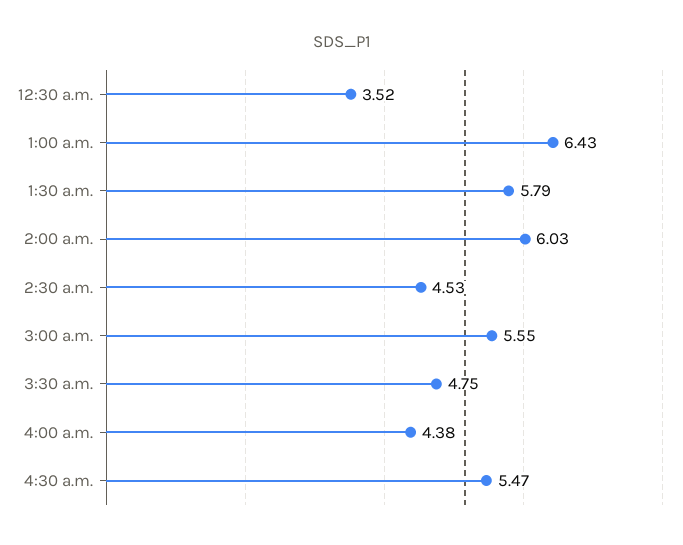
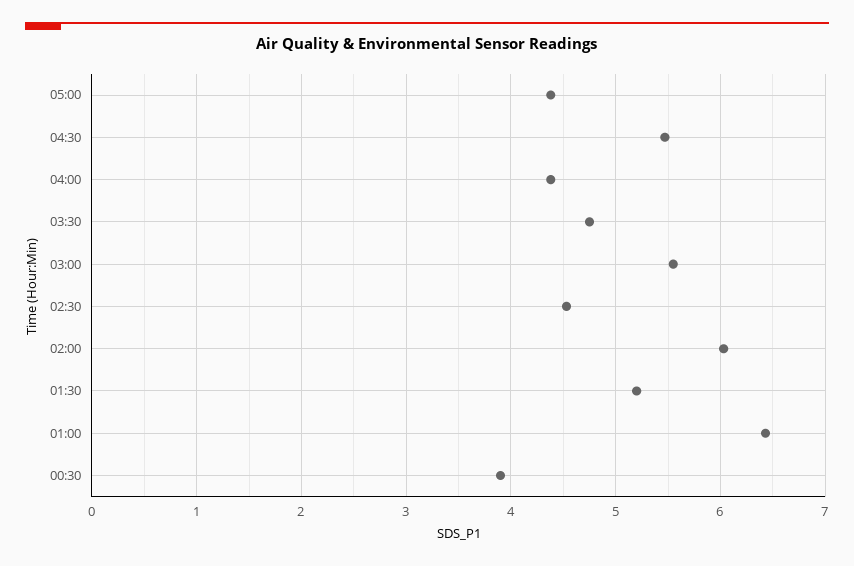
12:30 a.m.: 3.52 -> 3.9
1:30 a.m.: 5.79 -> 5.2
05:00: none -> 4.4

